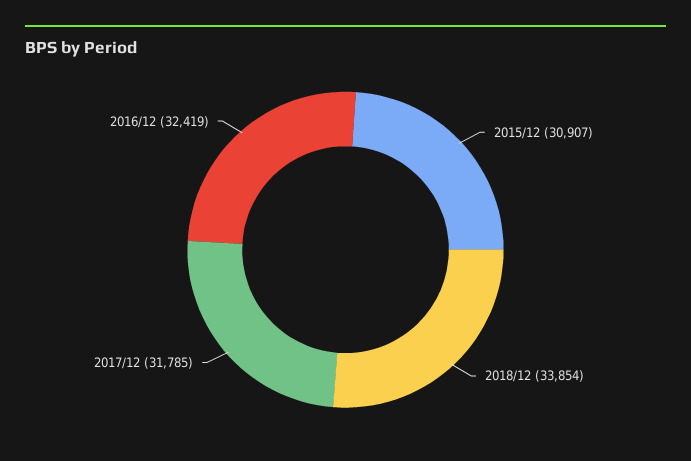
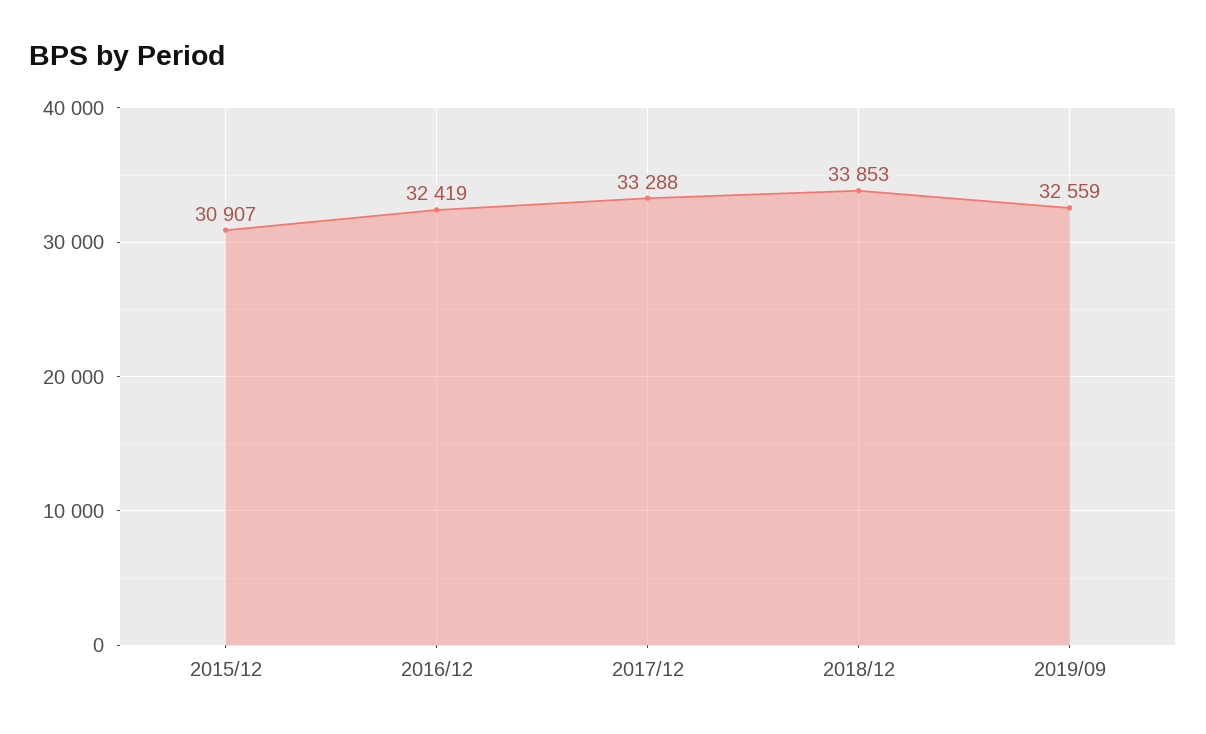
2018/12: 33854 -> 33853
2017/12: 31785 -> 33288
2019/09: none -> 32559

